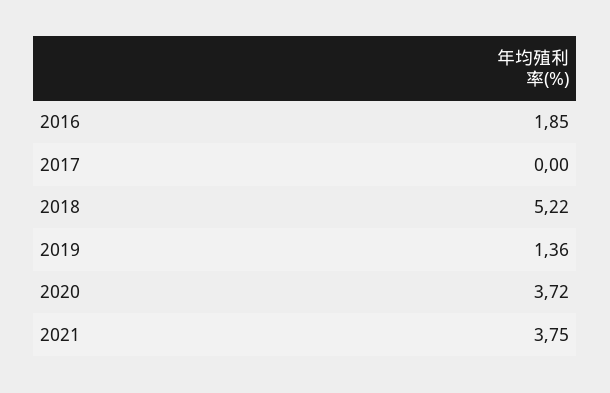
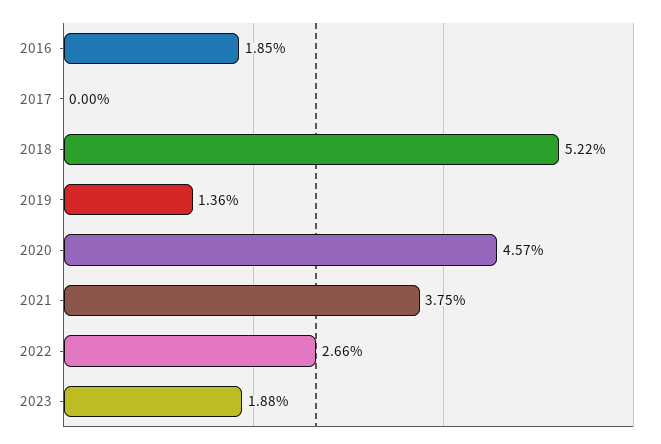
2020: 3.72 -> 4.57
2022: none -> 2.66
2023: none -> 1.88

